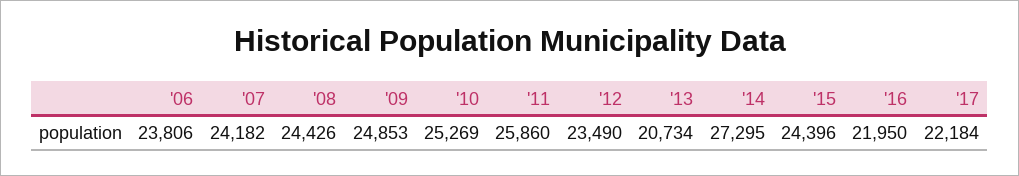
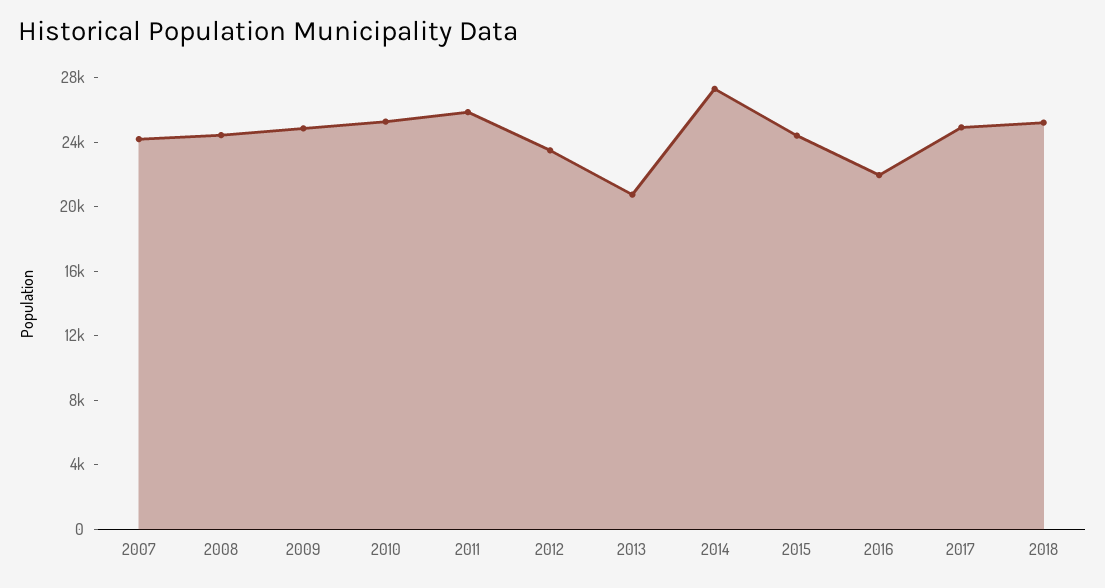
'06: 23806 -> none
'17: 22184 -> 25000
2018: none -> 25000

